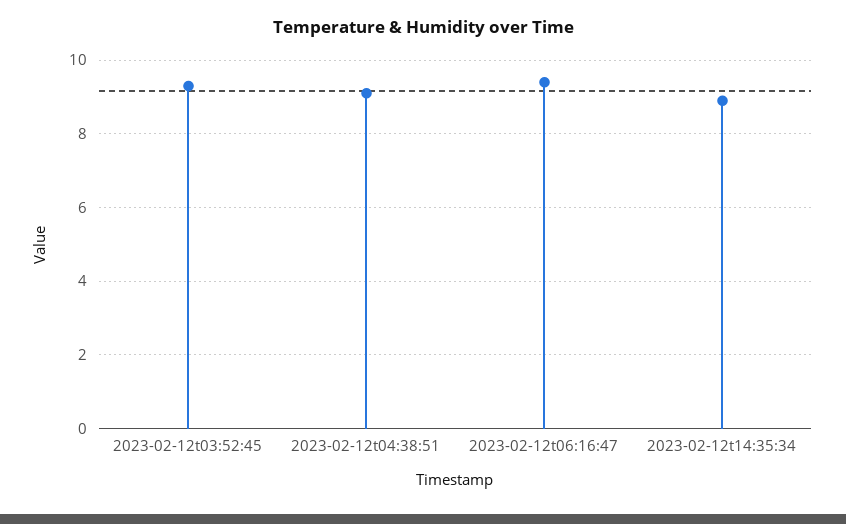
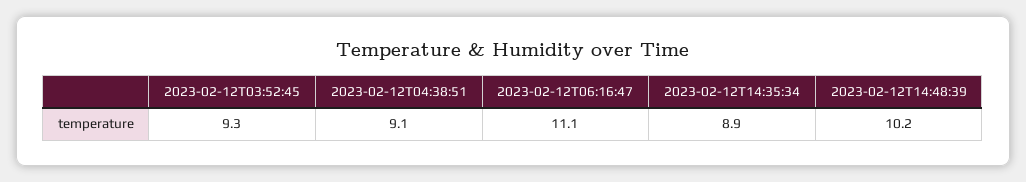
2023-02-12t06:16:47: 9.5 -> 11.1
2023-02-12T14:48:39: none -> 10.2

